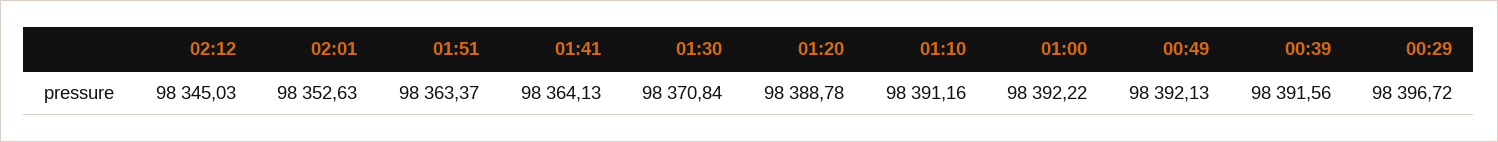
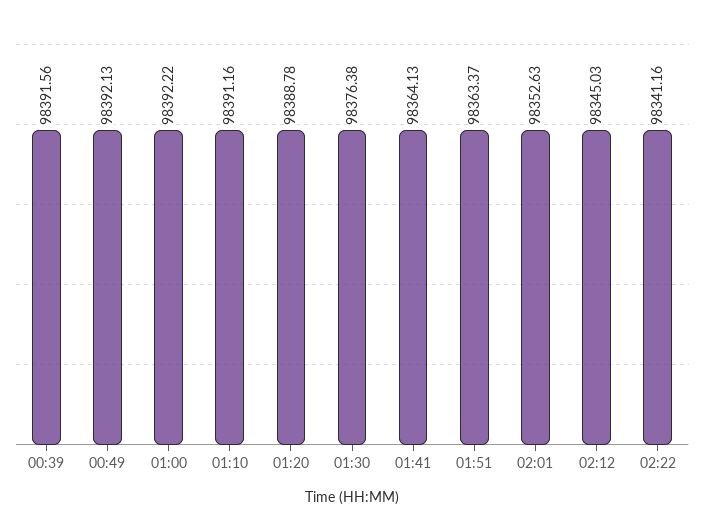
01:30: 98370.84 -> 98376.38
00:29: 98396.72 -> none
02:22: none -> 98341.16

